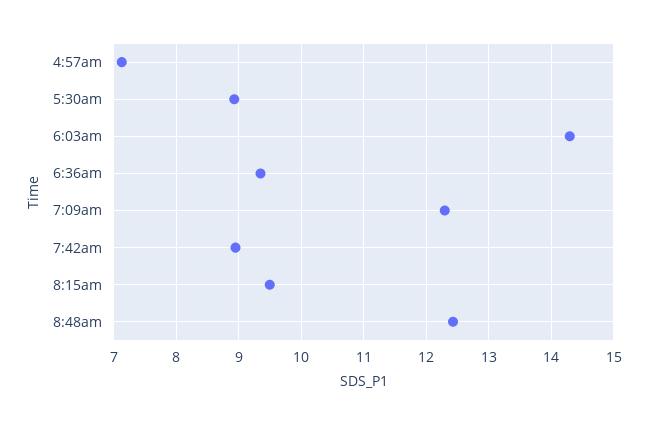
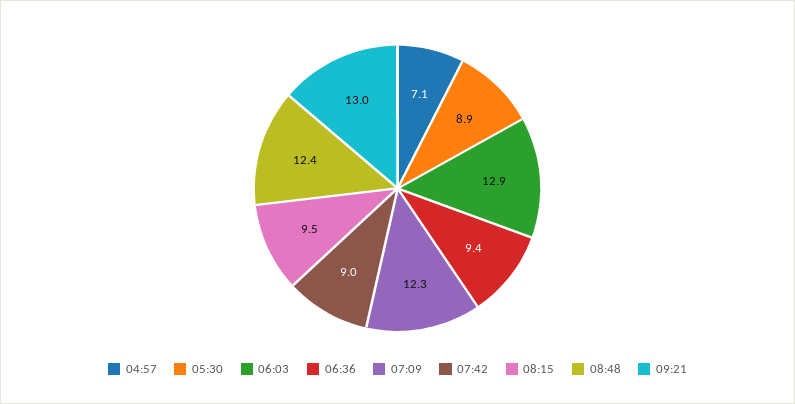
6:03am: 14.3 -> 12.9
09:21: none -> 13

